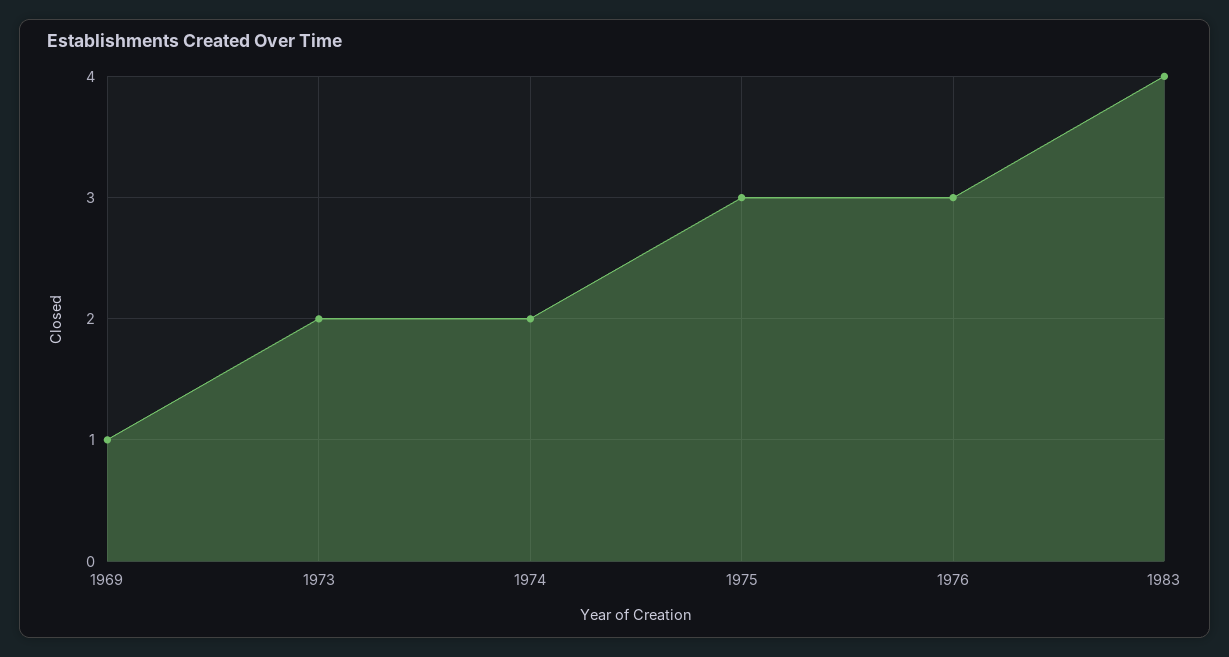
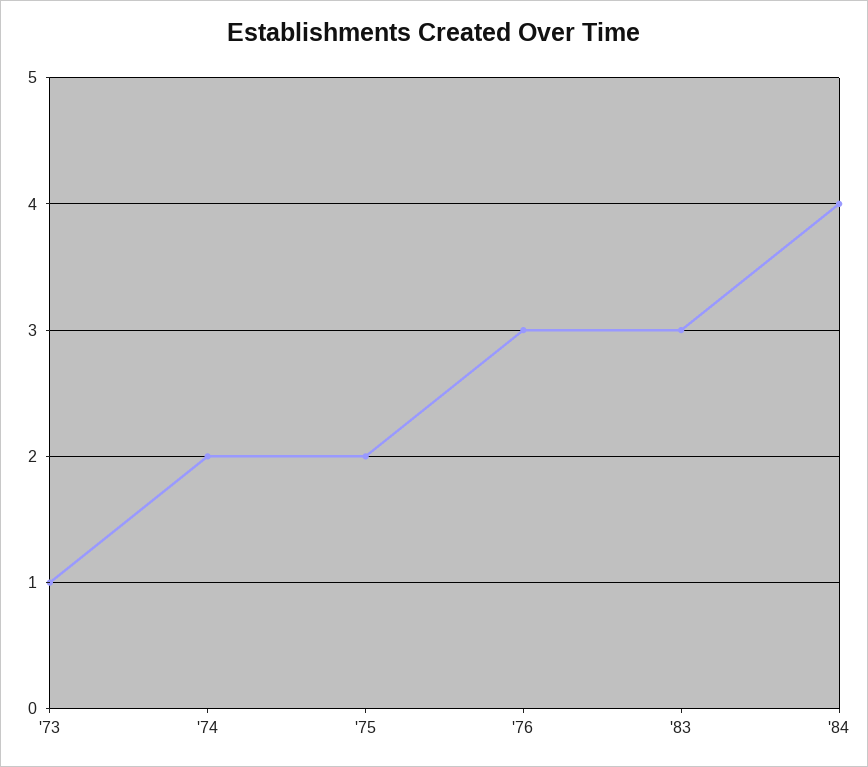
1969: 1 -> none
1973: 2 -> 1
1975: 3 -> 2
1983: 4 -> 3
'84: none -> 4

